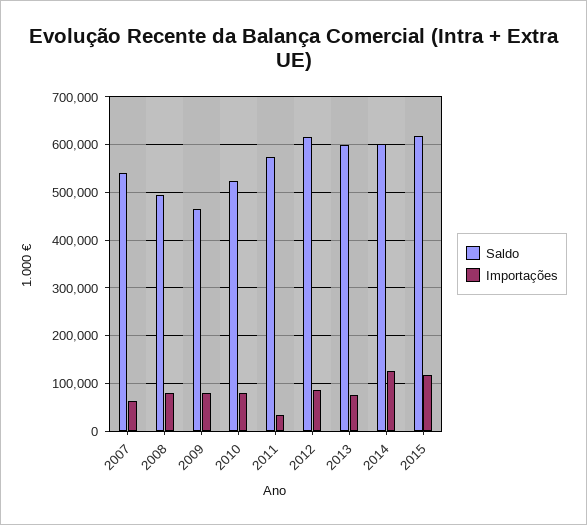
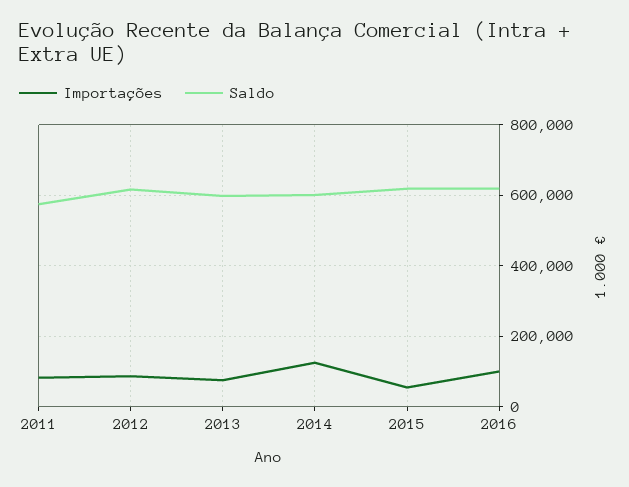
Saldo, 2007: 540000 -> none
Importações, 2007: 60000 -> none
Saldo, 2008: 500000 -> none
Importações, 2008: 80000 -> none
Saldo, 2009: 460000 -> none
Importações, 2009: 80000 -> none
Saldo, 2010: 520000 -> none
Importações, 2010: 80000 -> none
Importações, 2011: 40000 -> 80000
Importações, 2015: 120000 -> 60000
Importações, 2016: none -> 100000
Saldo, 2016: none -> 620000

